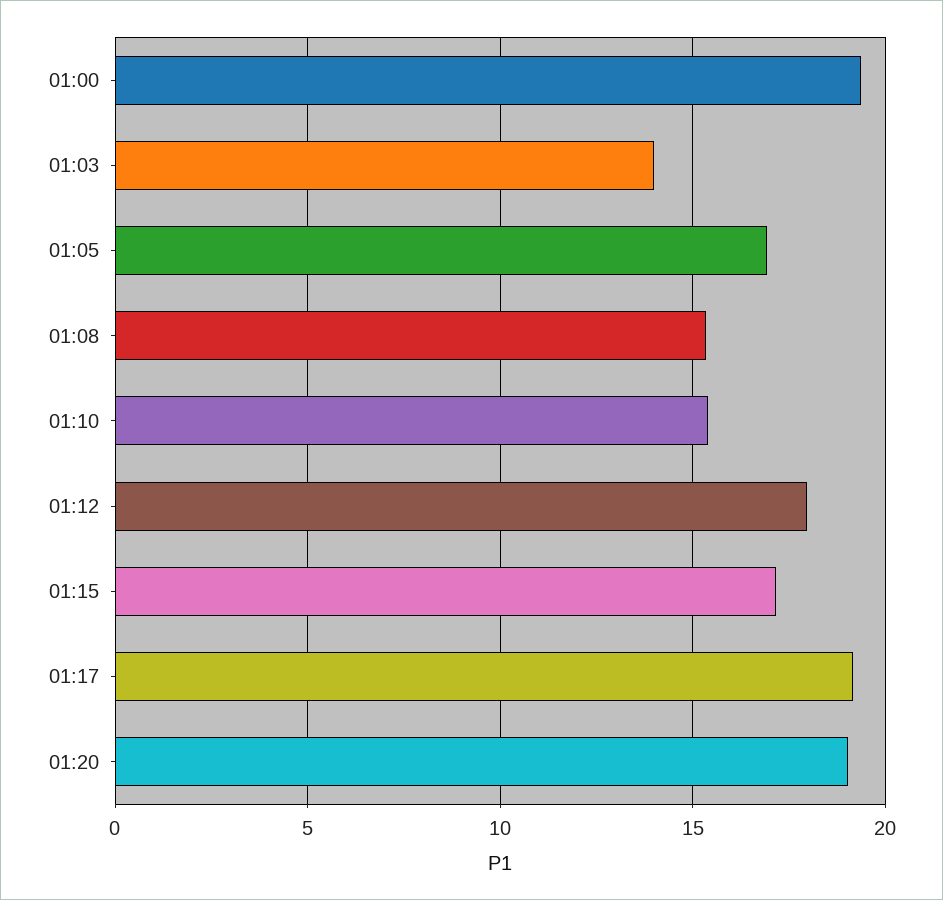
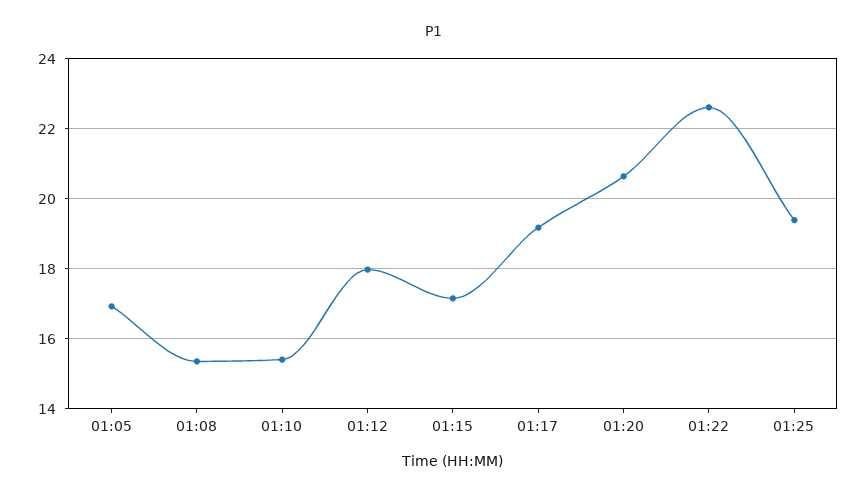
01:00: 19.5 -> none
01:03: 14 -> none
01:20: 19 -> 20.6
01:22: none -> 22.6
01:25: none -> 19.4

